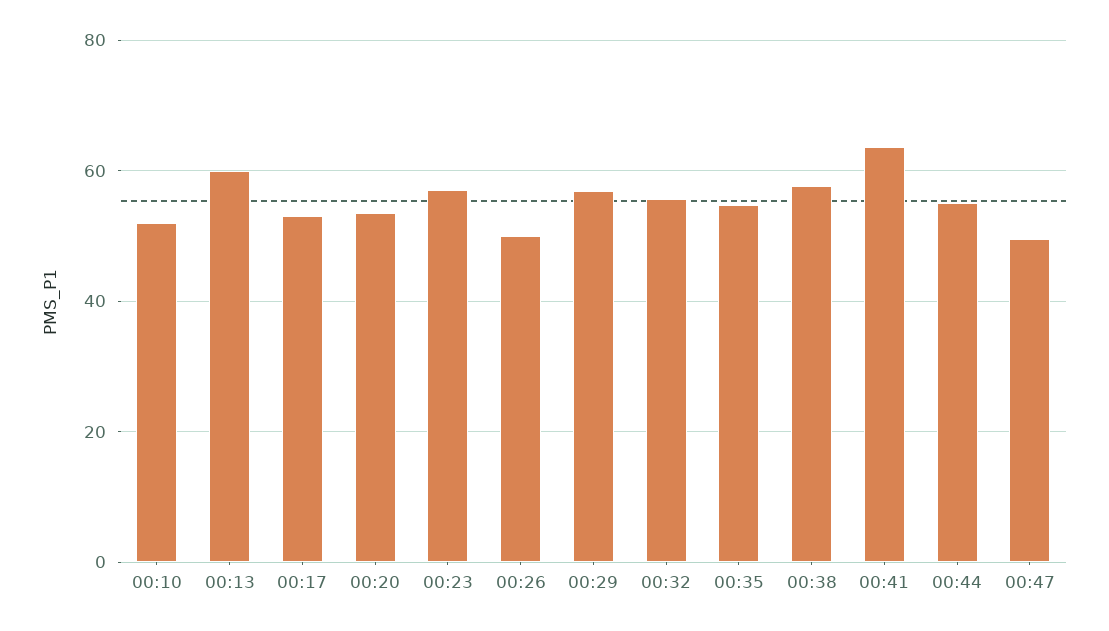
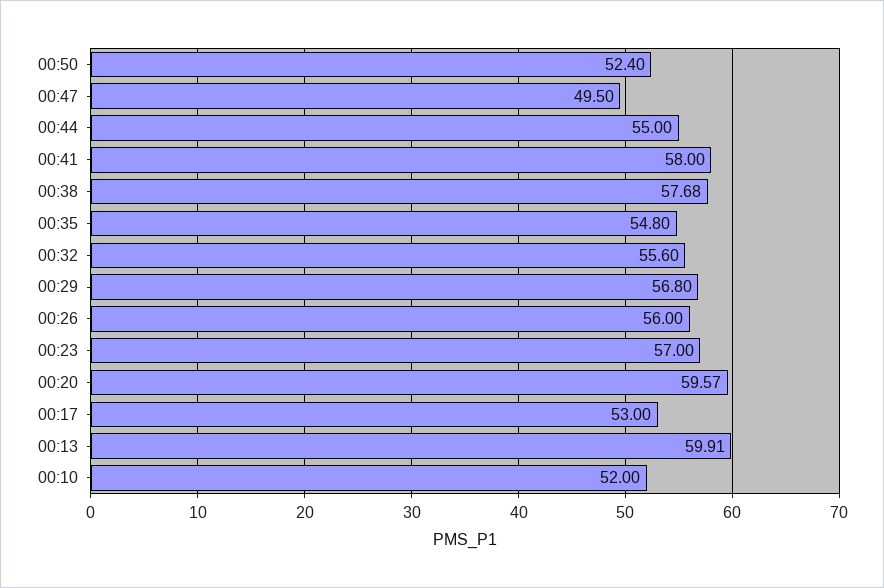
00:20: 54 -> 59.57
00:26: 50 -> 56
00:41: 64 -> 58
00:50: none -> 52.4

